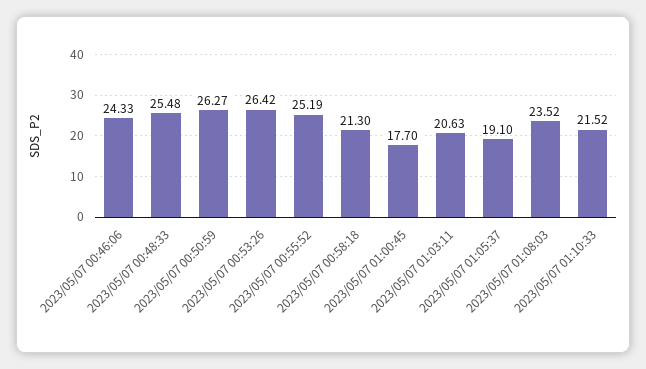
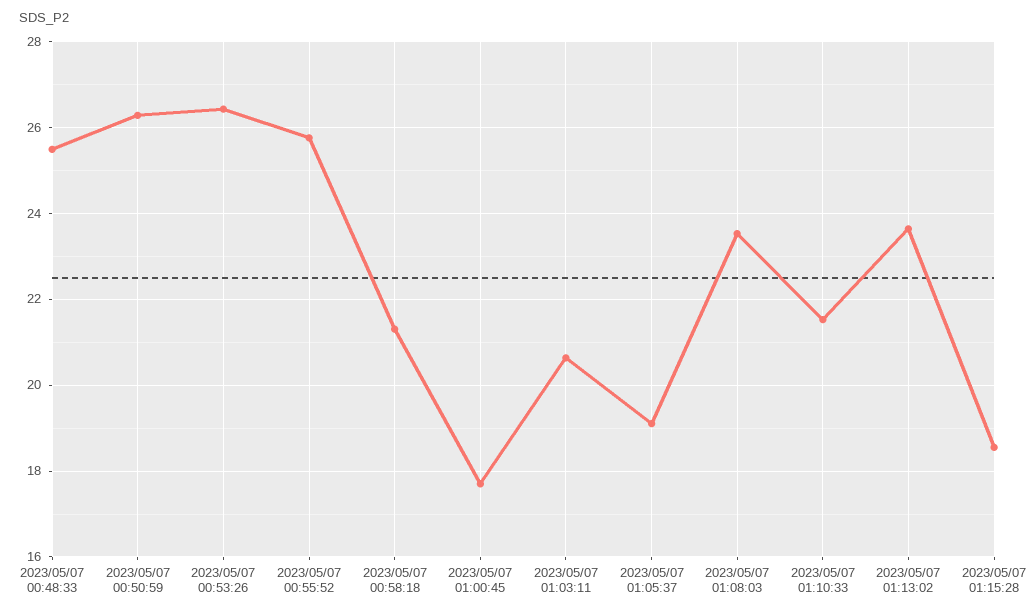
2023/05/07 00:46:06: 24.33 -> none
2023/05/07 00:55:52: 25.19 -> 25.8
2023/05/07 01:13:02: none -> 23.6
2023/05/07 01:15:28: none -> 18.6

